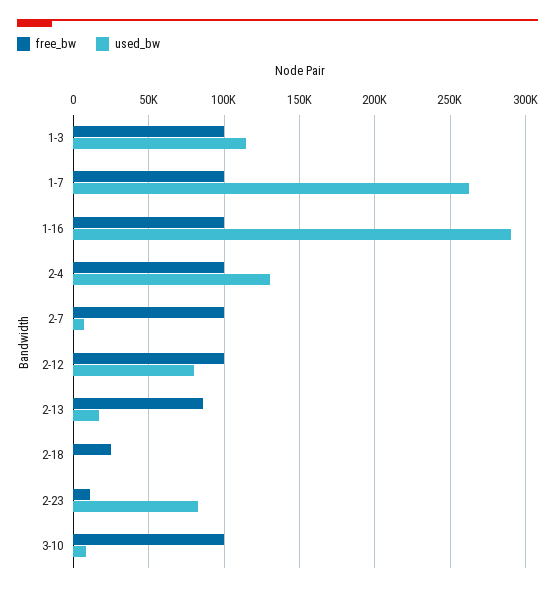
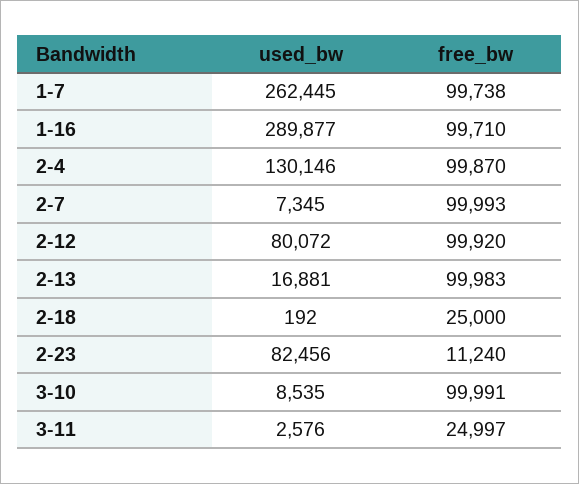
free_bw, 1-3: 100000 -> none
used_bw, 1-3: 115000 -> none
free_bw, 2-13: 85000 -> 99983
used_bw, 3-11: none -> 2576
free_bw, 3-11: none -> 24997

